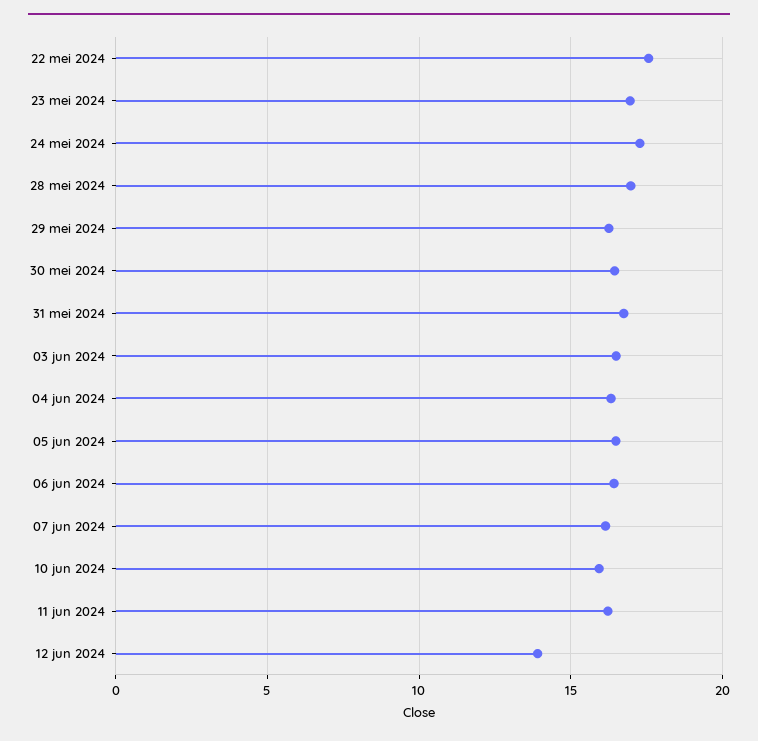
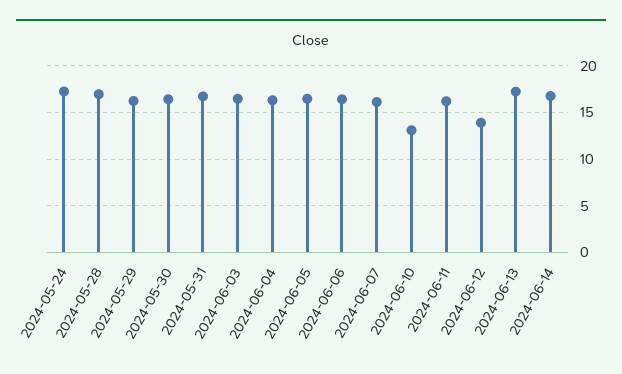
22 mei 2024: 17.5 -> none
23 mei 2024: 17 -> none
10 jun 2024: 16 -> 13
2024-06-13: none -> 17
2024-06-14: none -> 17

